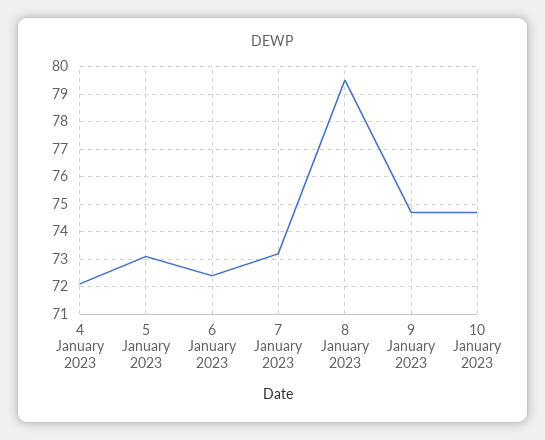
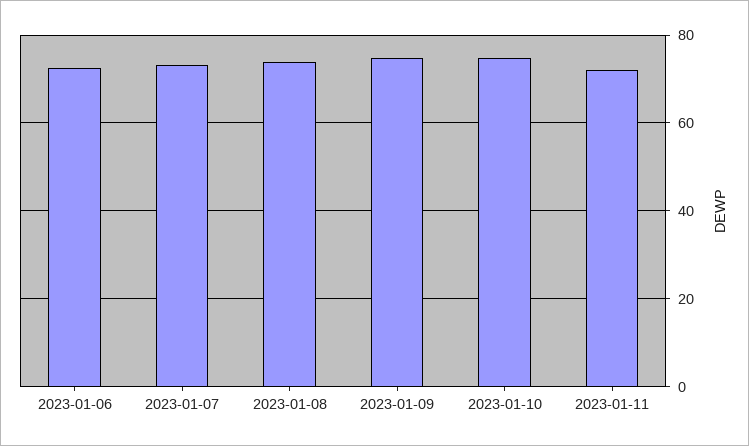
4 January 2023: 72 -> none
5 January 2023: 73 -> none
8 January 2023: 79.5 -> 74
2023-01-11: none -> 72

